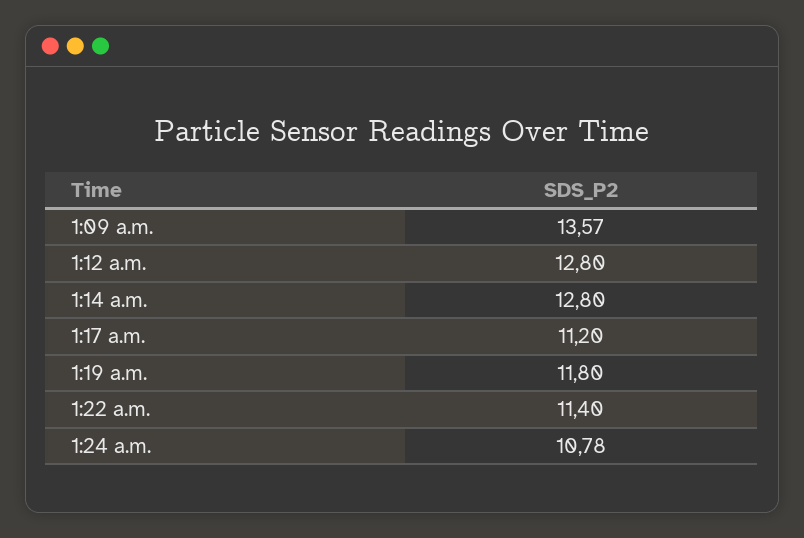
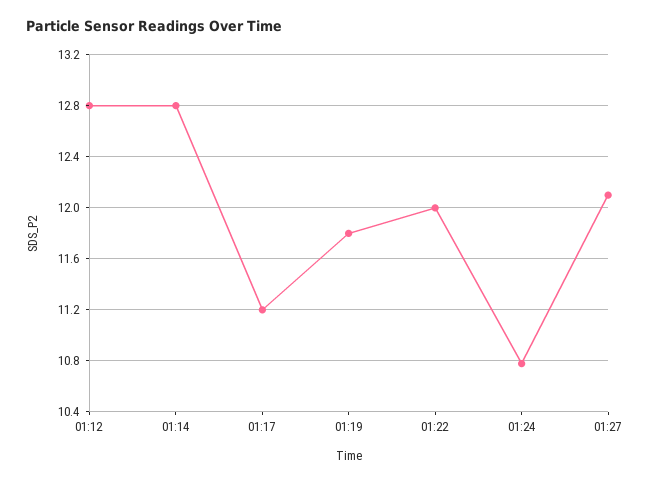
1:09 a.m.: 13.57 -> none
1:22 a.m.: 11.4 -> 12
01:27: none -> 12.1

